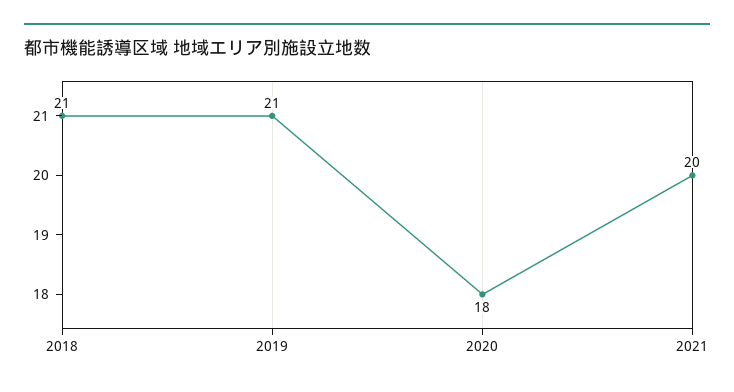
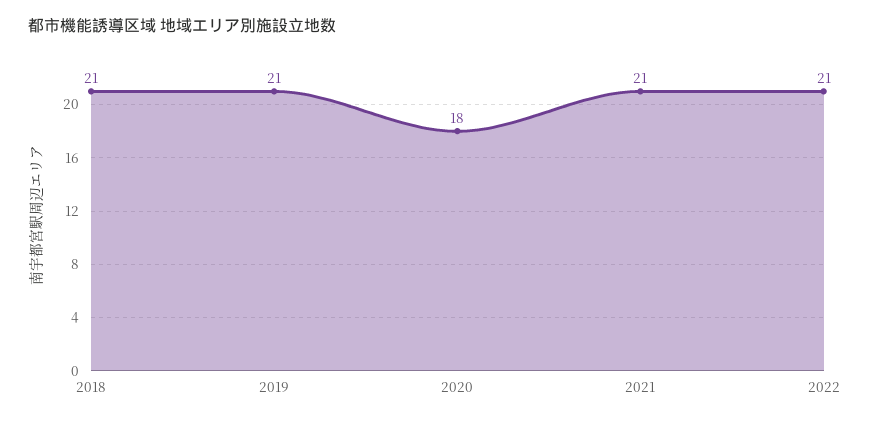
2021: 20 -> 21
2022: none -> 21

